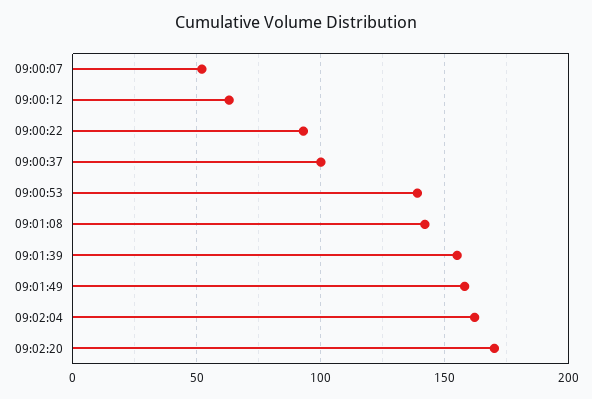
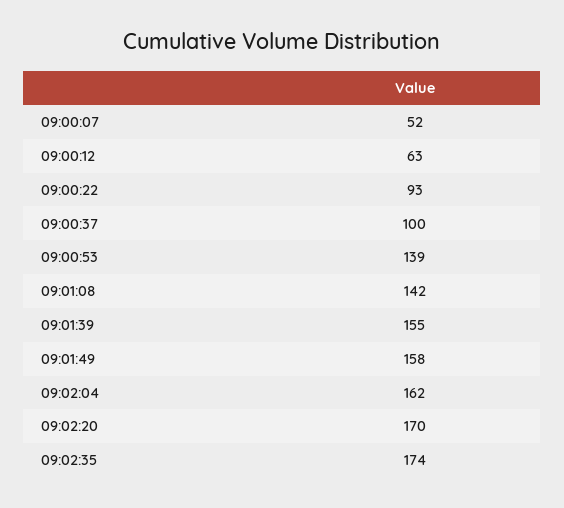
09:02:35: none -> 174

